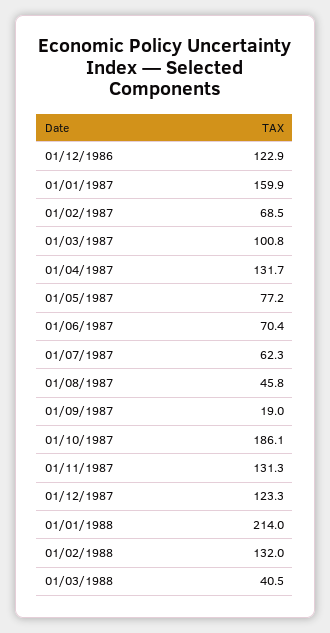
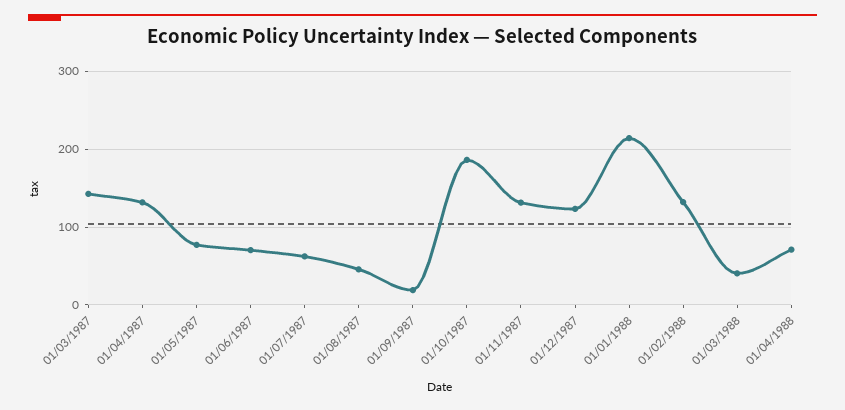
01/12/1986: 122.9 -> none
01/01/1987: 159.9 -> none
01/02/1987: 68.5 -> none
01/03/1987: 100.8 -> 140
01/04/1988: none -> 70

